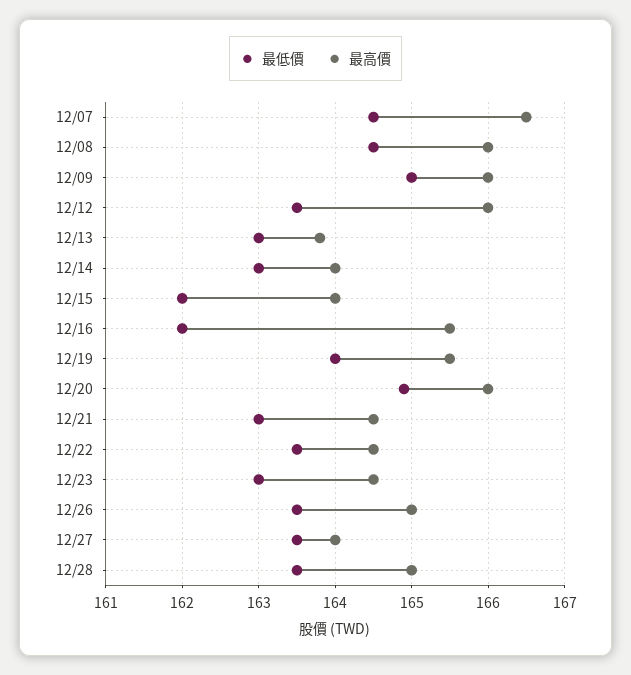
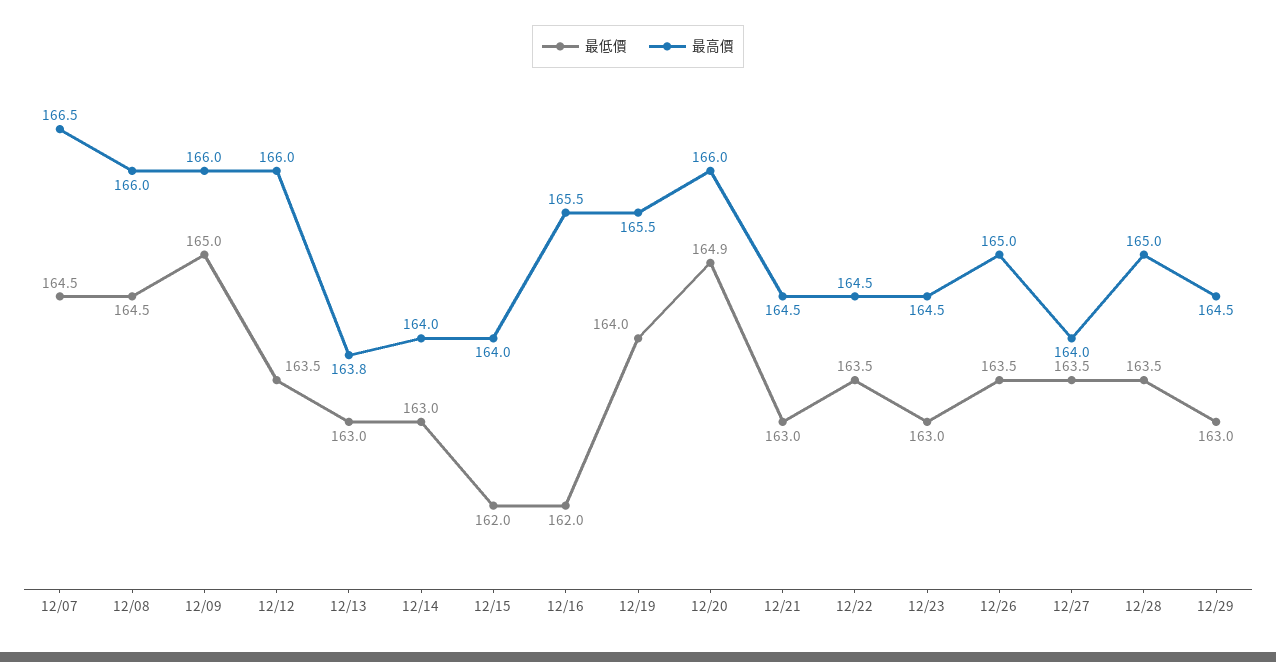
最低價, 12/29: none -> 163
最高價, 12/29: none -> 164.5

